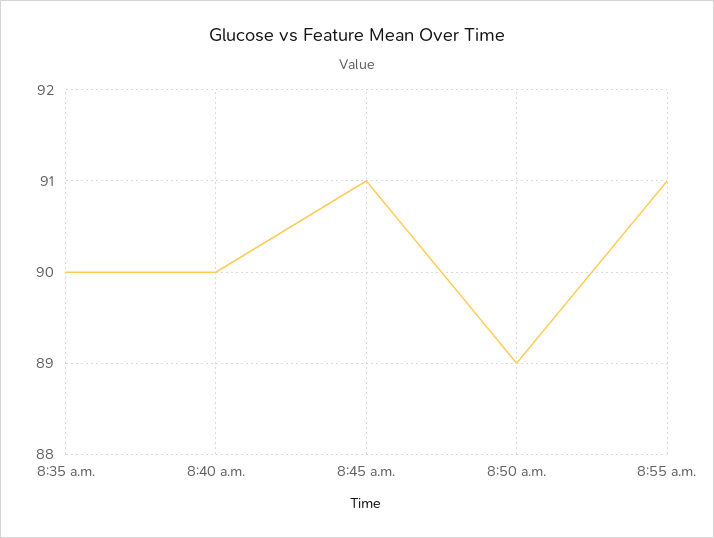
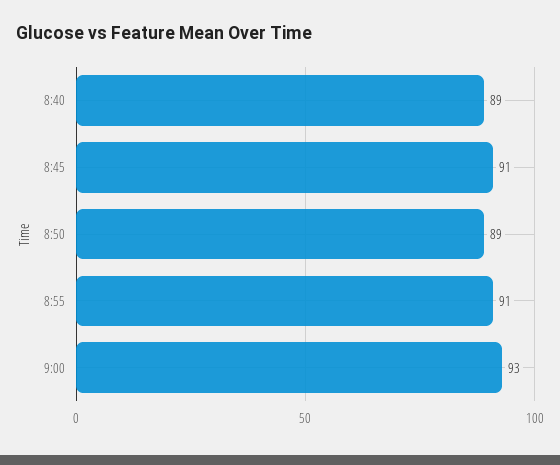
8:35 a.m.: 90 -> none
8:40 a.m.: 90 -> 89
9:00: none -> 93

